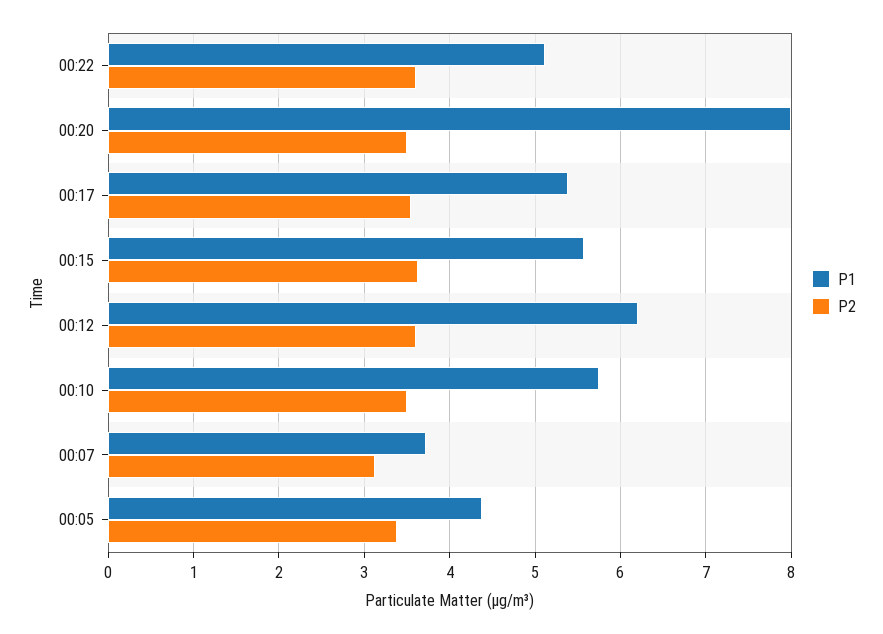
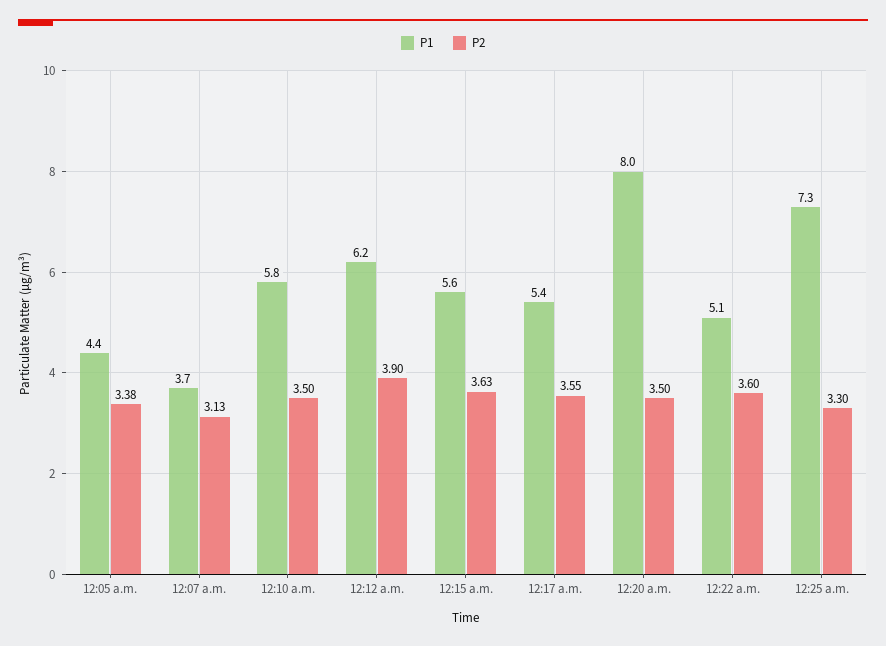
P2, 00:12: 3.6 -> 3.9
P1, 12:25 a.m.: none -> 7.3
P2, 12:25 a.m.: none -> 3.3

